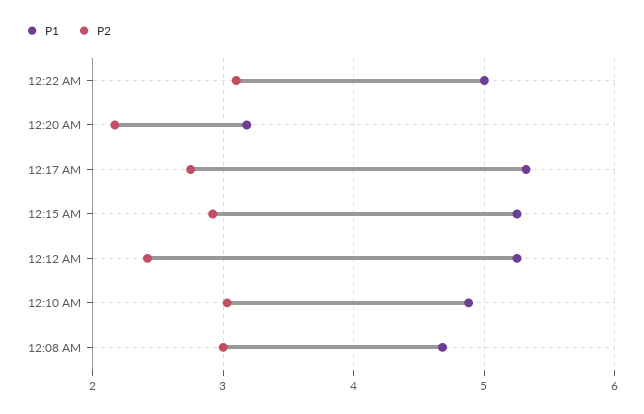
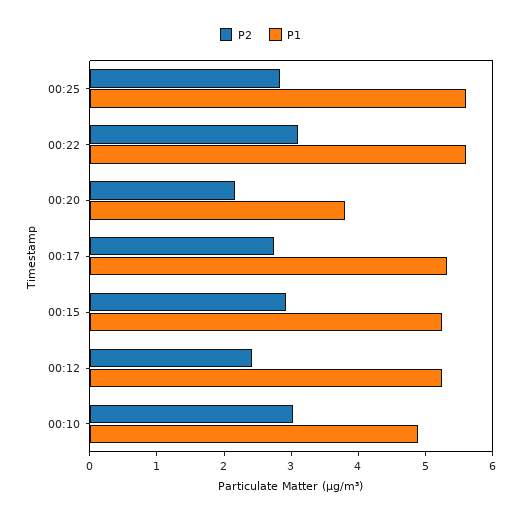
P1, 12:22 AM: 5 -> 5.6
P1, 12:20 AM: 3.2 -> 3.8
P1, 12:08 AM: 4.7 -> none
P2, 12:08 AM: 3 -> none
P2, 00:25: none -> 2.8
P1, 00:25: none -> 5.6

